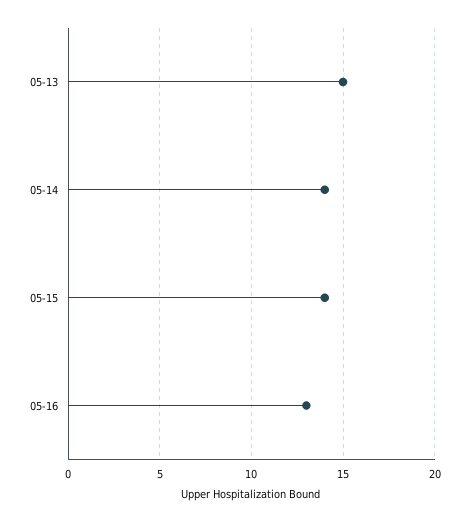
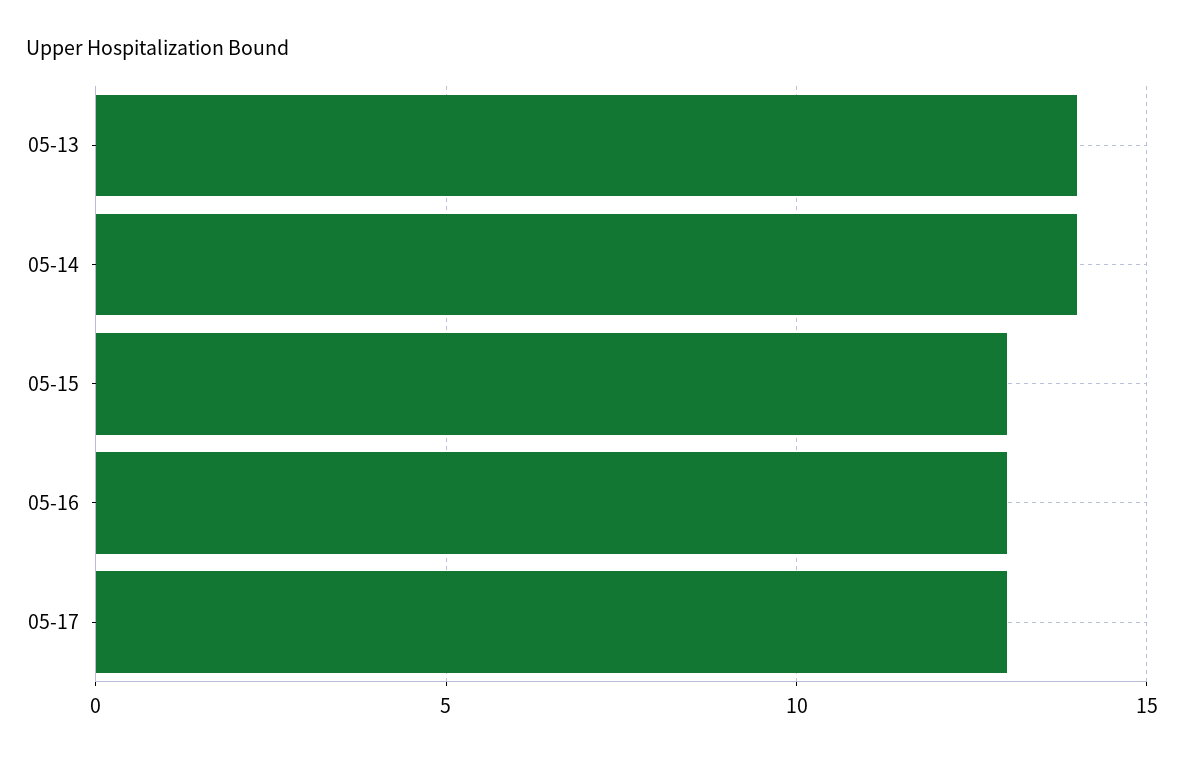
05-13: 15 -> 14
05-15: 14 -> 13
05-17: none -> 13

